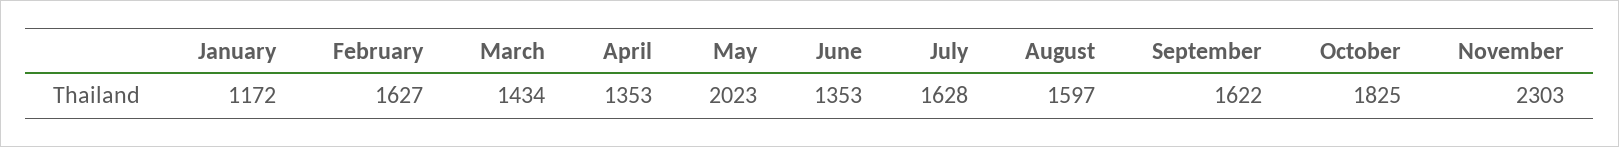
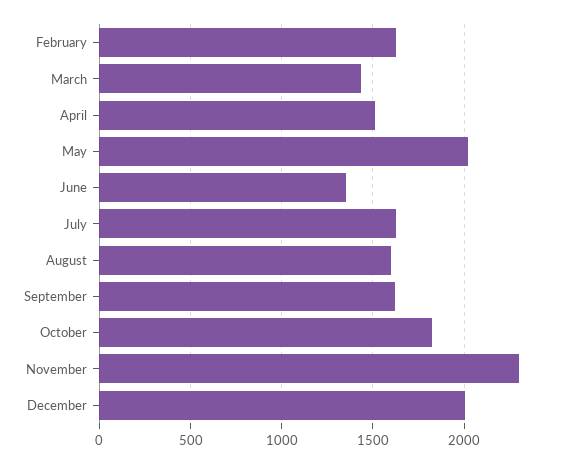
January: 1172 -> none
April: 1353 -> 1500
December: none -> 2000

